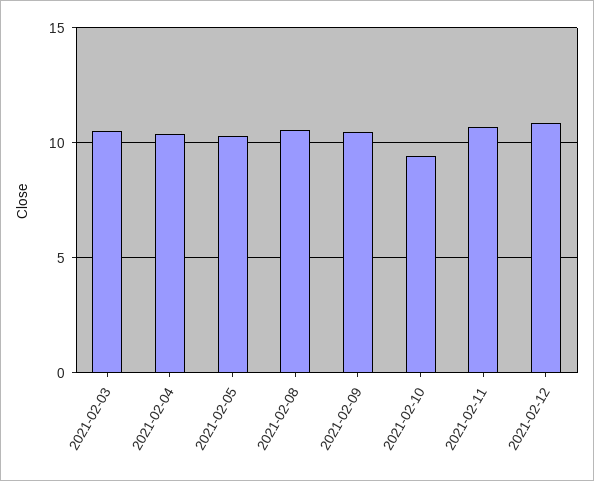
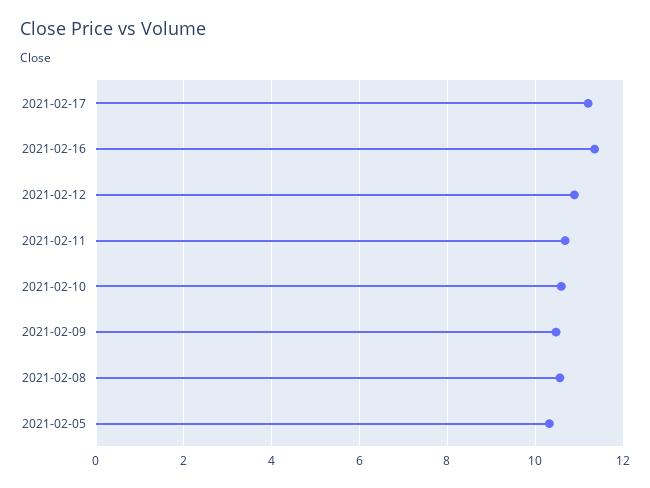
2021-02-03: 10.5 -> none
2021-02-04: 10.5 -> none
2021-02-10: 9.5 -> 10.6
2021-02-17: none -> 11.2
2021-02-16: none -> 11.4

